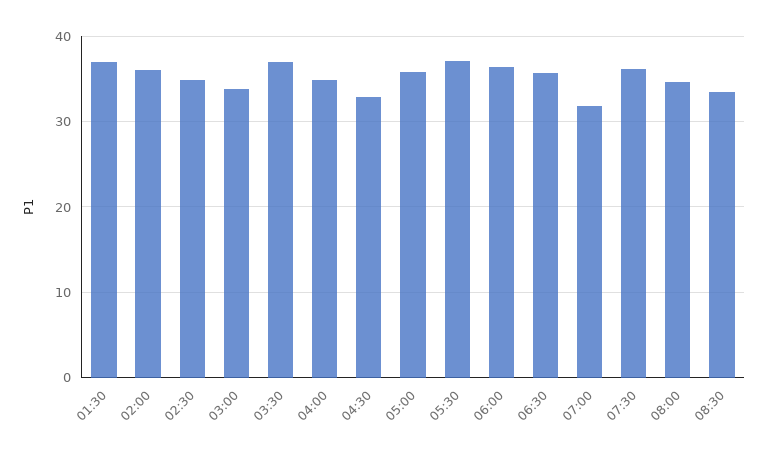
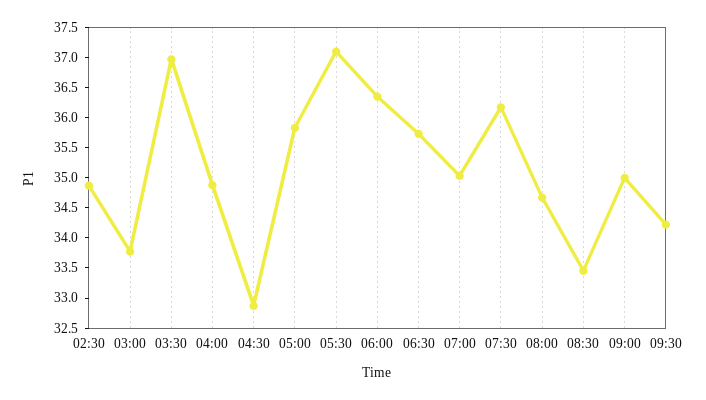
01:30: 37 -> none
02:00: 36 -> none
07:00: 32 -> 35
09:00: none -> 35
09:30: none -> 34.25

